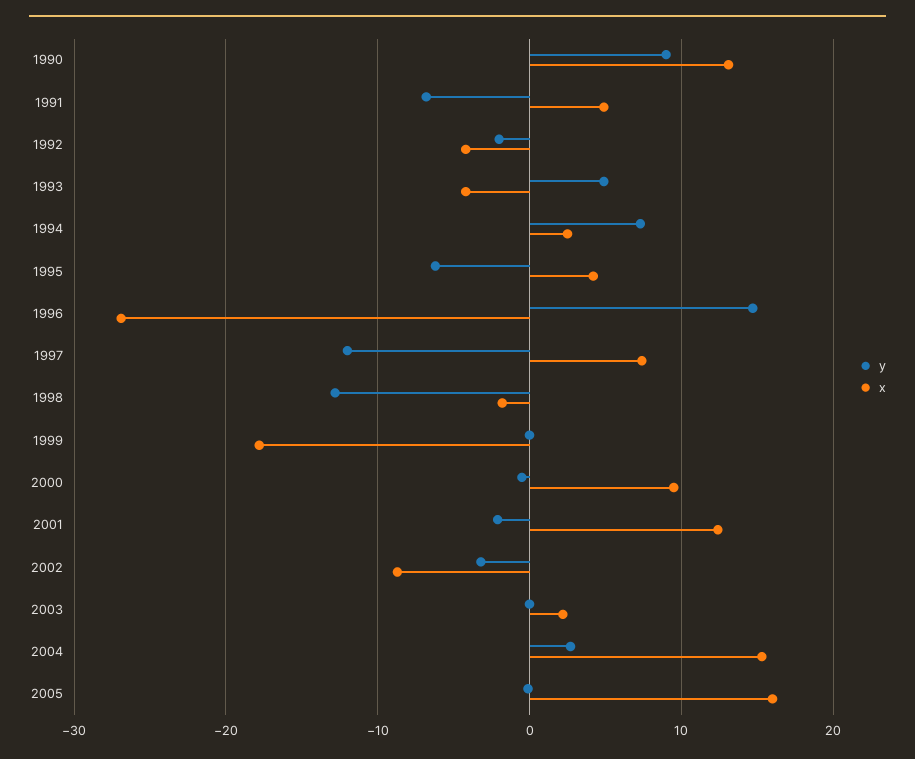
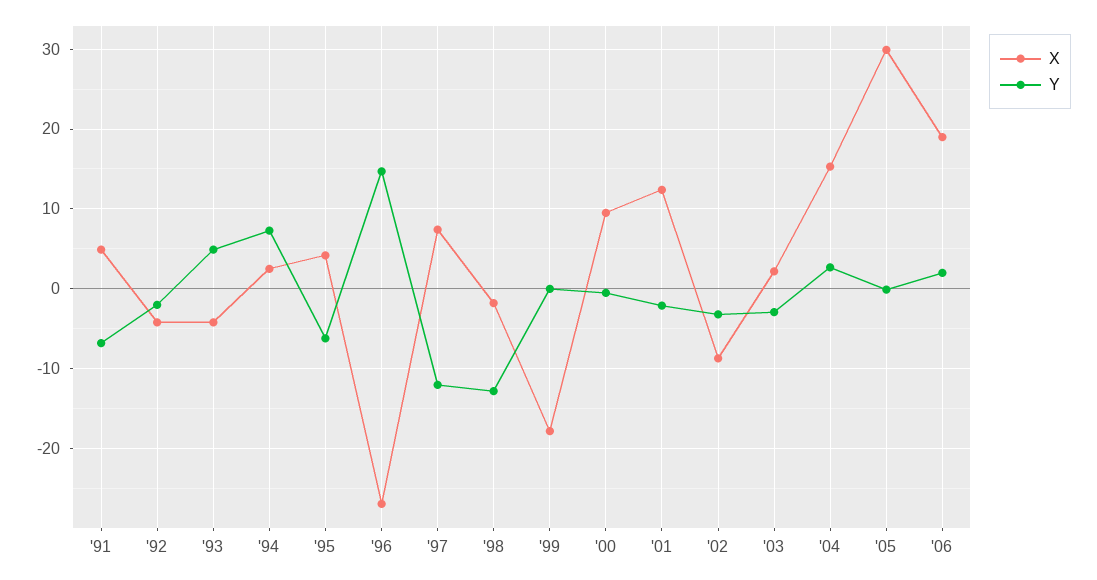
y, 1990: 9 -> none
x, 1990: 13 -> none
y, 2003: 0 -> -3
x, 2005: 16 -> 30
x, '06: none -> 19
y, '06: none -> 2

